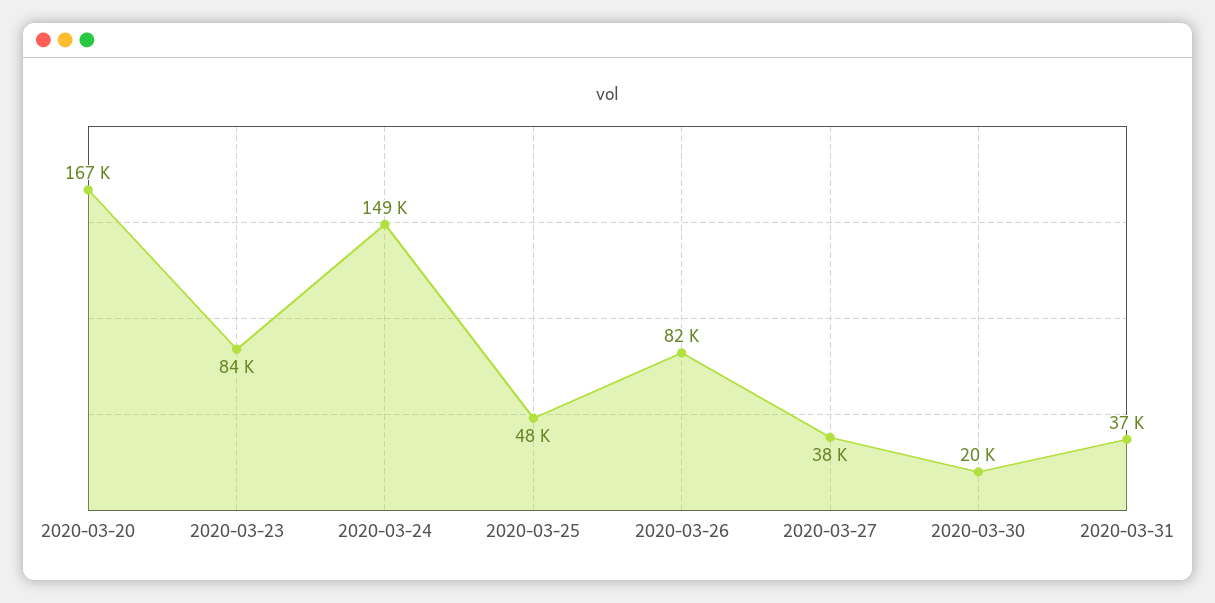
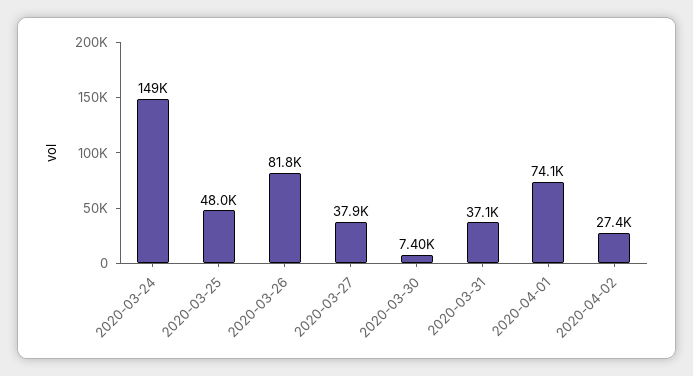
2020-03-20: 167000 -> none
2020-03-23: 84000 -> none
2020-03-30: 20000 -> 7400
2020-04-01: none -> 74100
2020-04-02: none -> 27400

